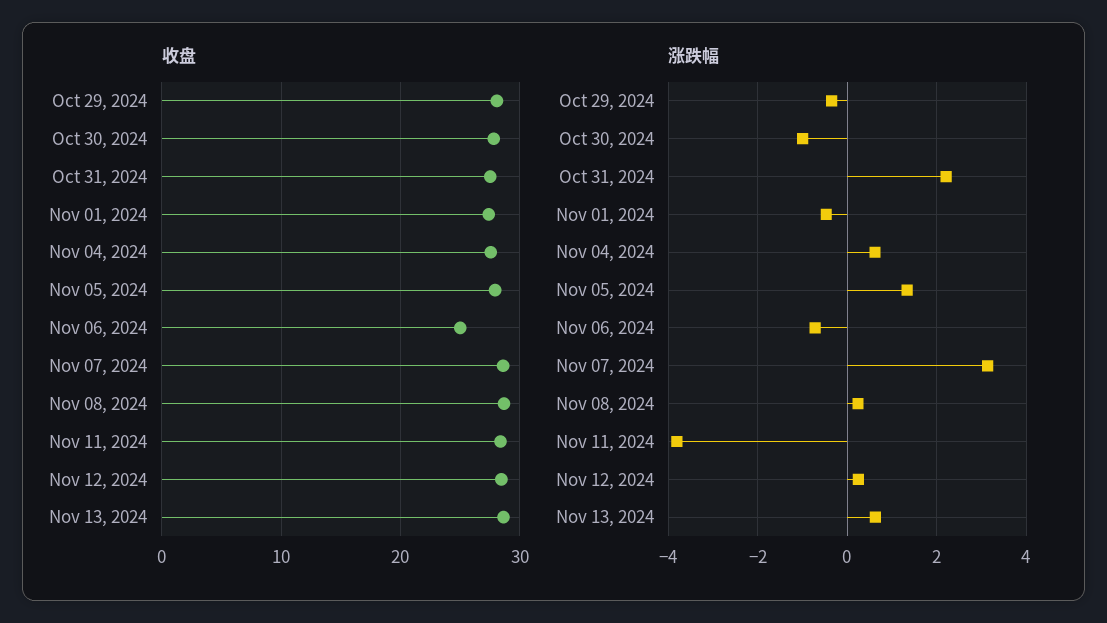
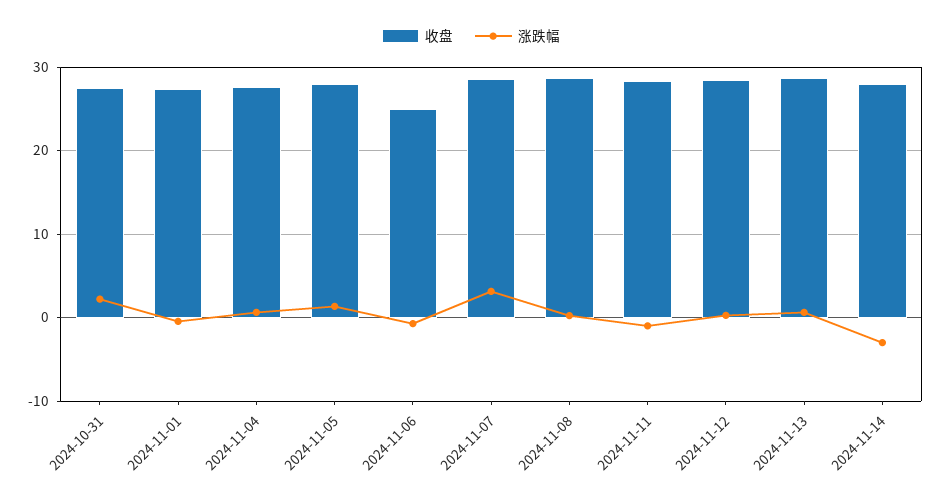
收盘, Oct 29, 2024: 28 -> none
收盘, Oct 30, 2024: 28 -> none
涨跌幅, Oct 29, 2024: -0.4 -> none
涨跌幅, Oct 30, 2024: -1 -> none
涨跌幅, Nov 11, 2024: -3.8 -> -1
收盘, 2024-11-14: none -> 28
涨跌幅, 2024-11-14: none -> -3

